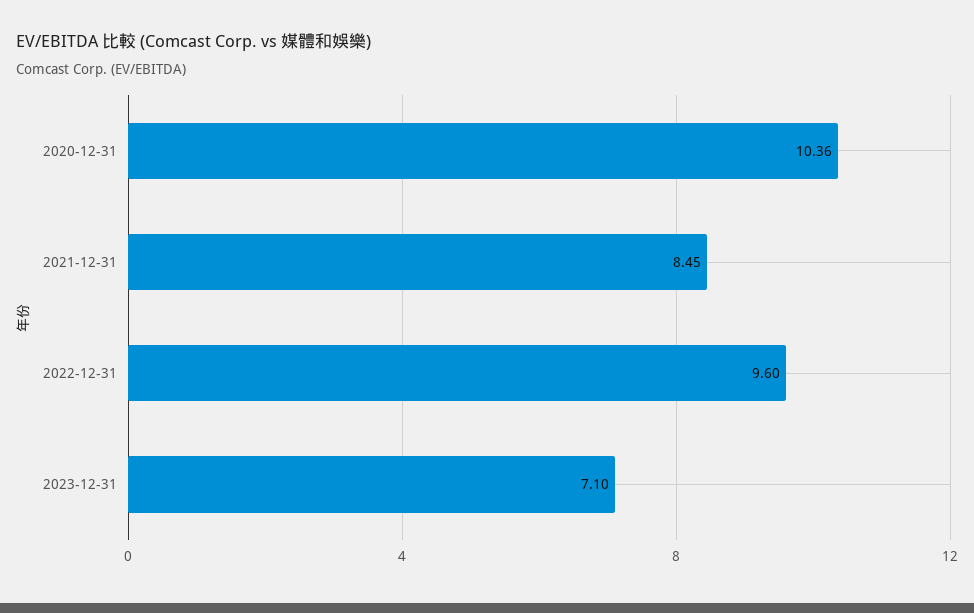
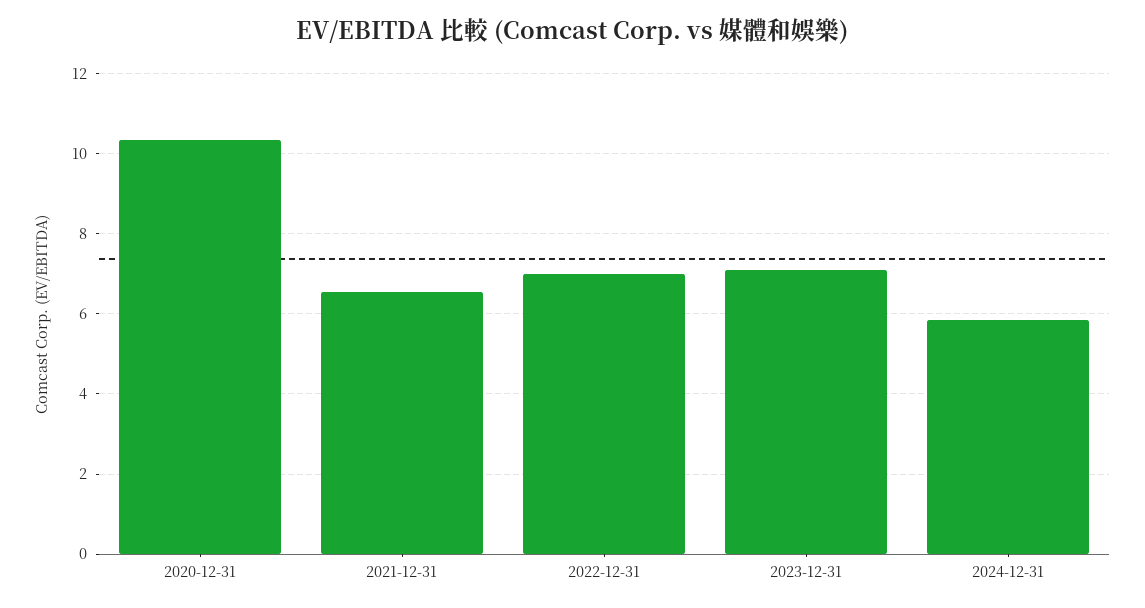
2021-12-31: 8.45 -> 6.6
2022-12-31: 9.6 -> 7
2024-12-31: none -> 5.8

